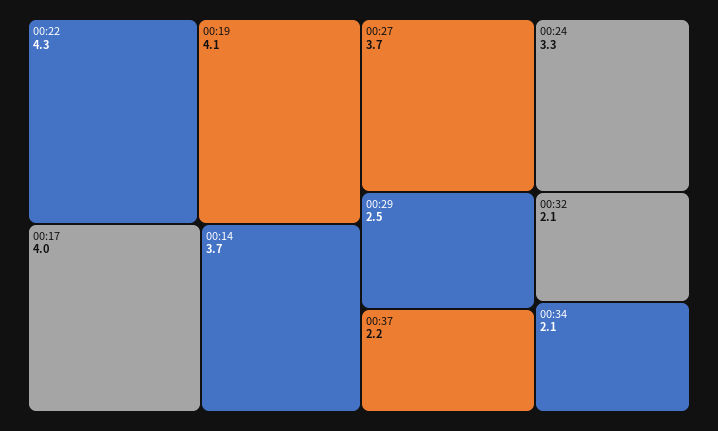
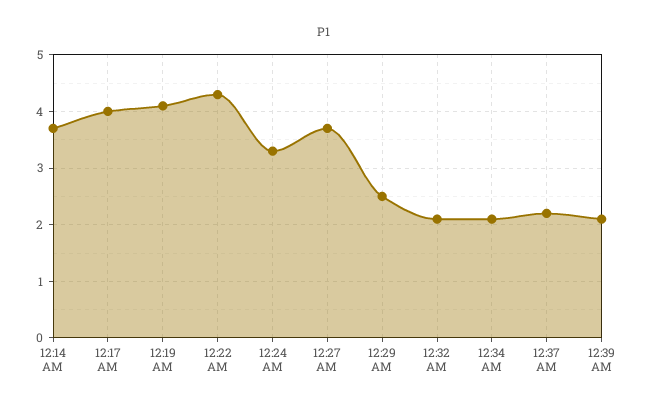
12:39 AM: none -> 2

